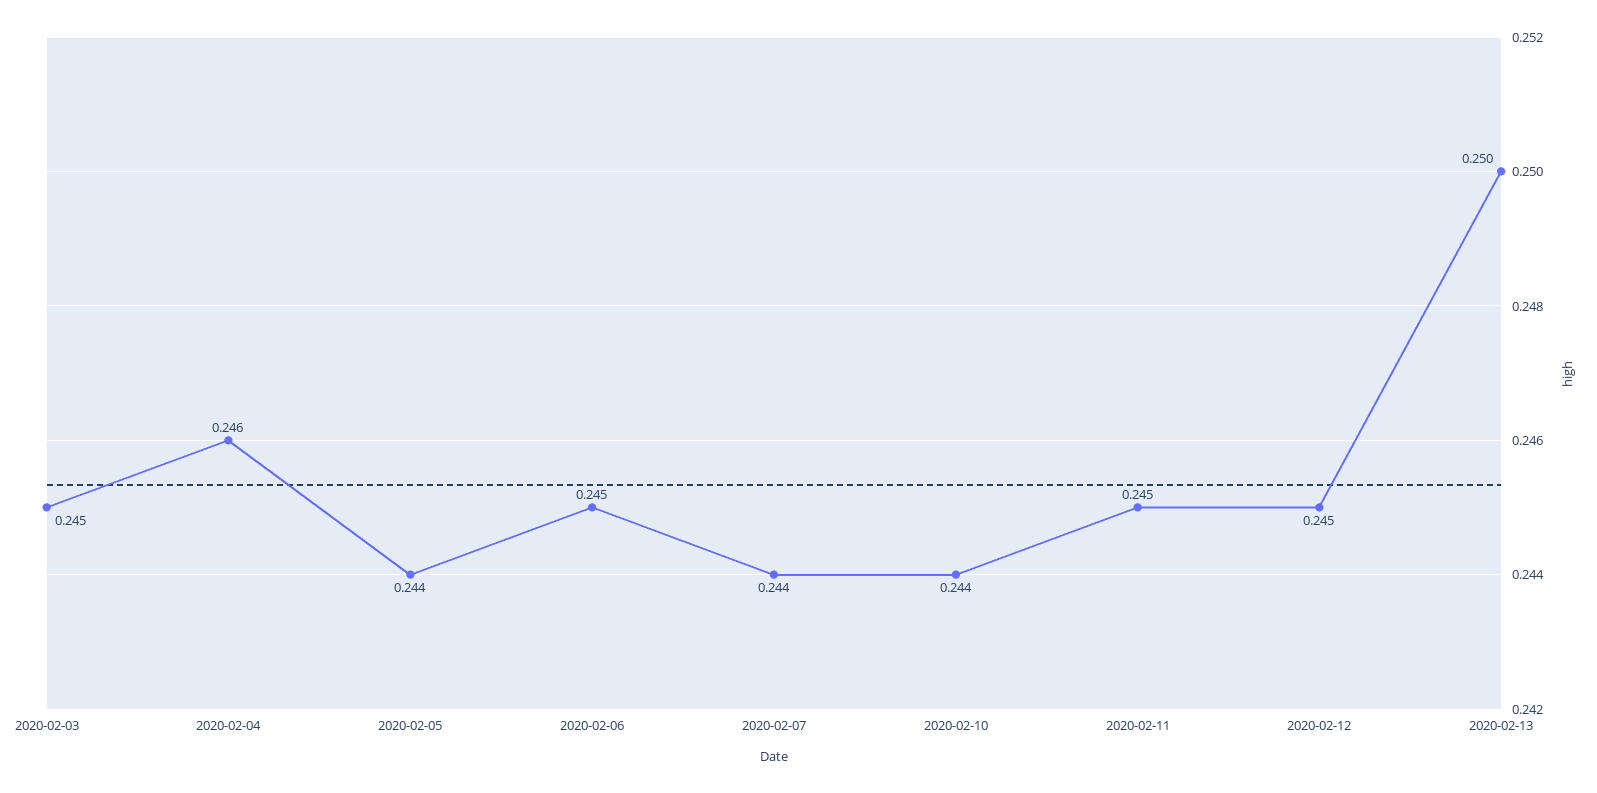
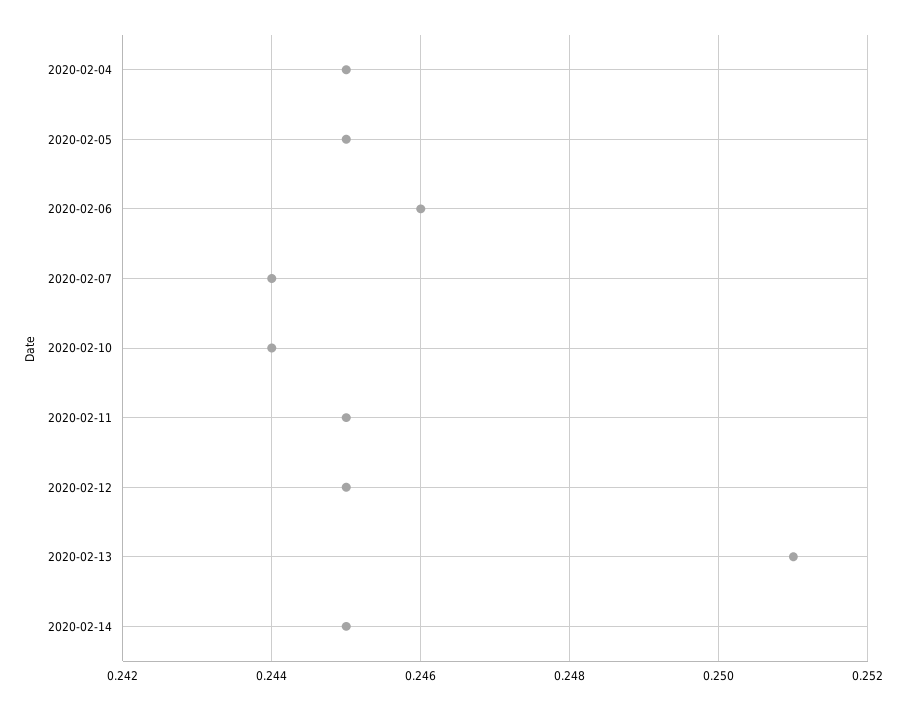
2020-02-03: 0.245 -> none
2020-02-04: 0.246 -> 0.245
2020-02-05: 0.244 -> 0.245
2020-02-06: 0.245 -> 0.246
2020-02-13: 0.25 -> 0.251
2020-02-14: none -> 0.245

